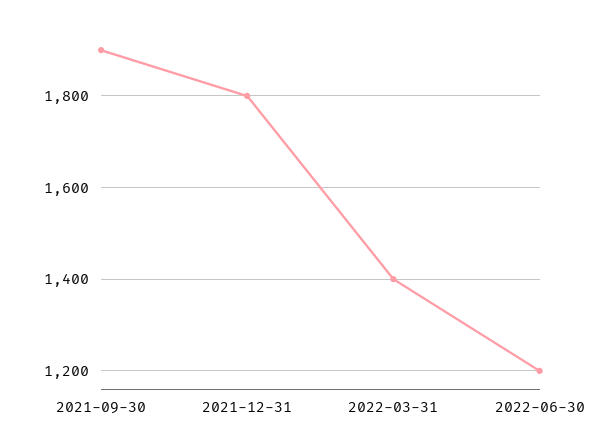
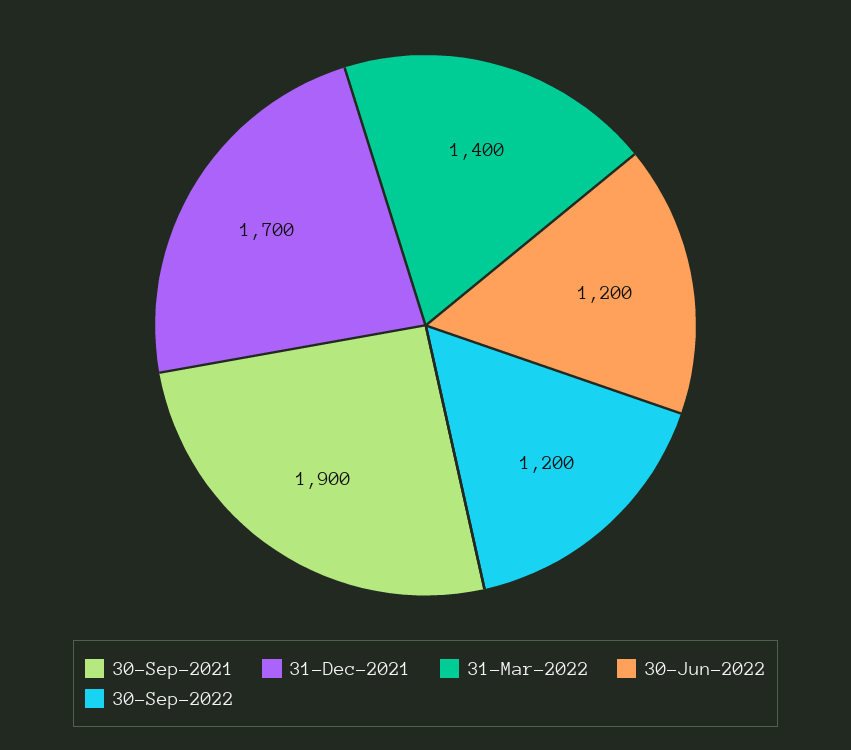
2021-12-31: 1800 -> 1700
30-Sep-2022: none -> 1200

